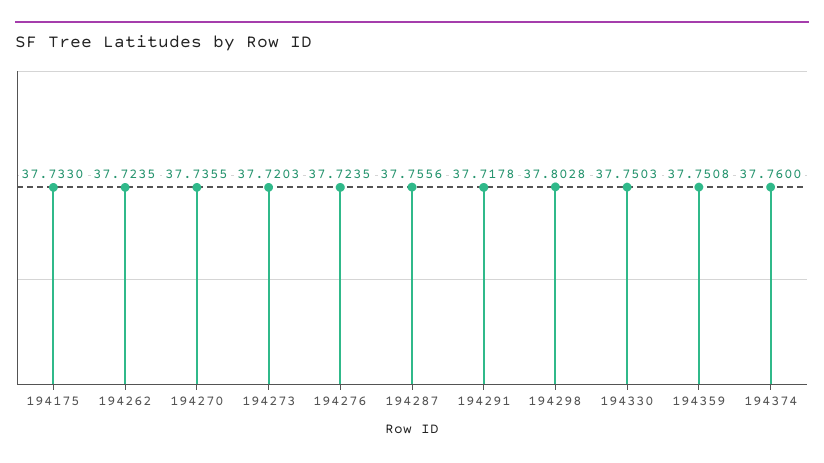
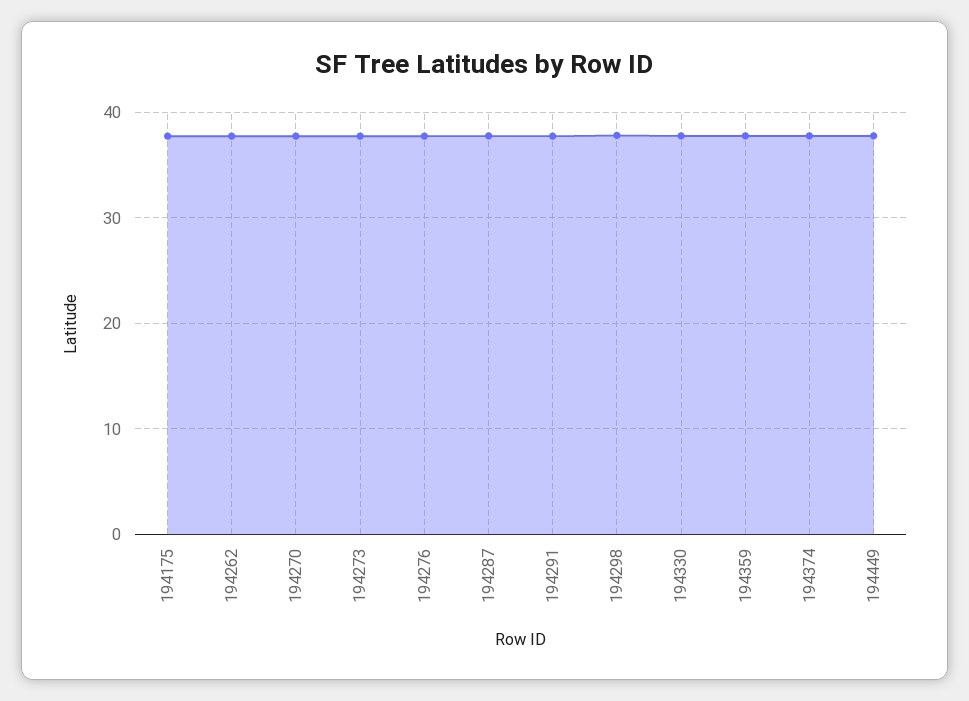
194449: none -> 38

